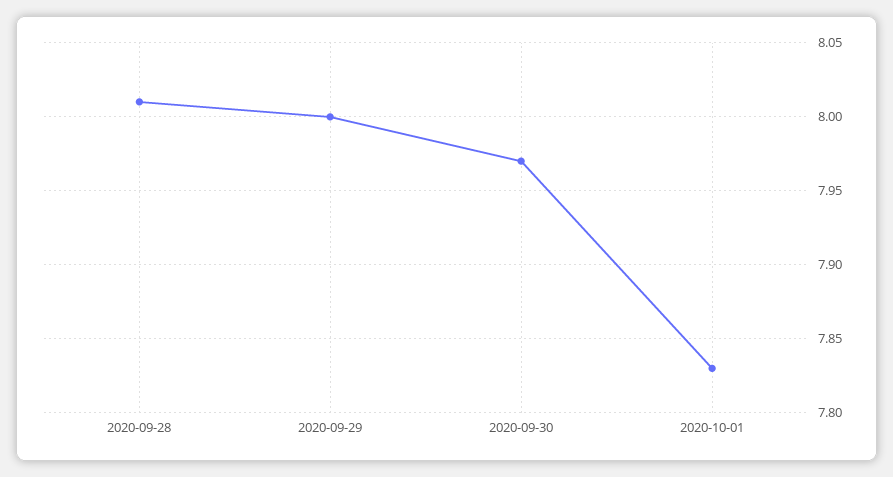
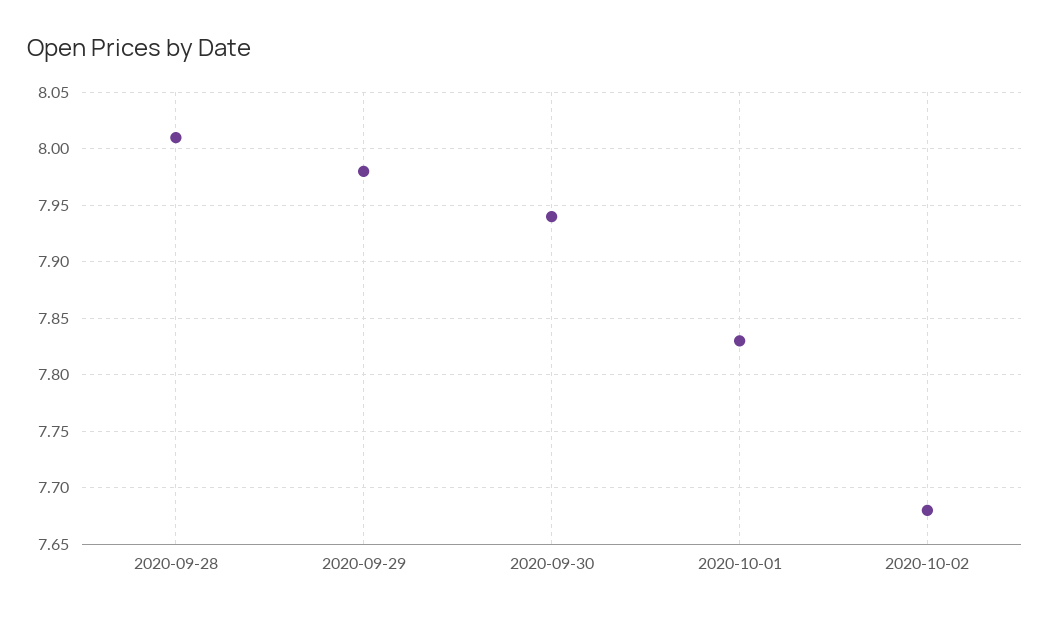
2020-09-29: 8 -> 7.98
2020-09-30: 7.97 -> 7.94
2020-10-02: none -> 7.68

